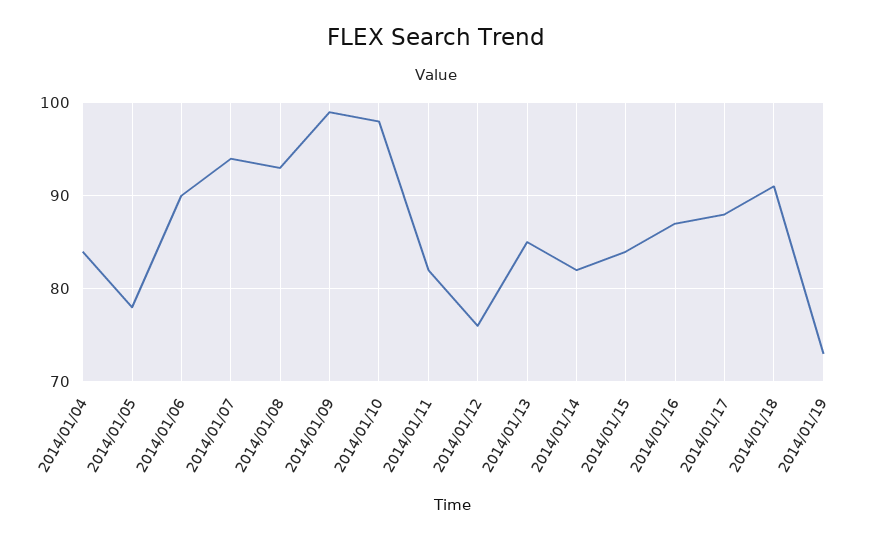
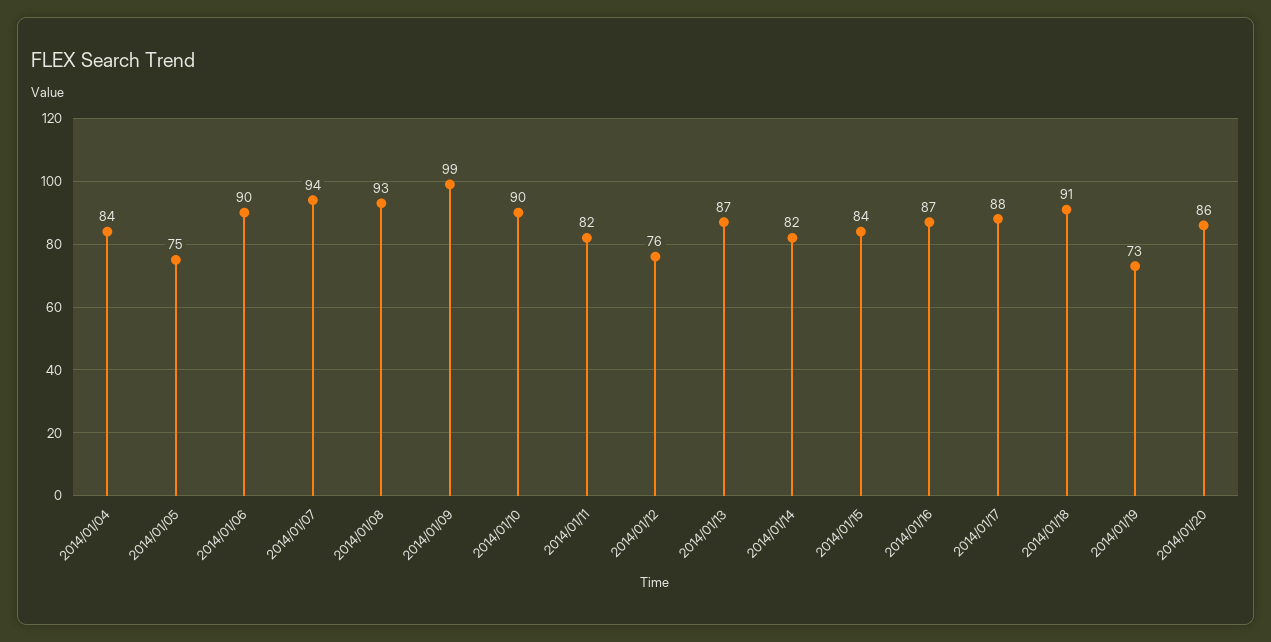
2014/01/05: 78 -> 75
2014/01/10: 98 -> 90
2014/01/13: 85 -> 87
2014/01/20: none -> 86

